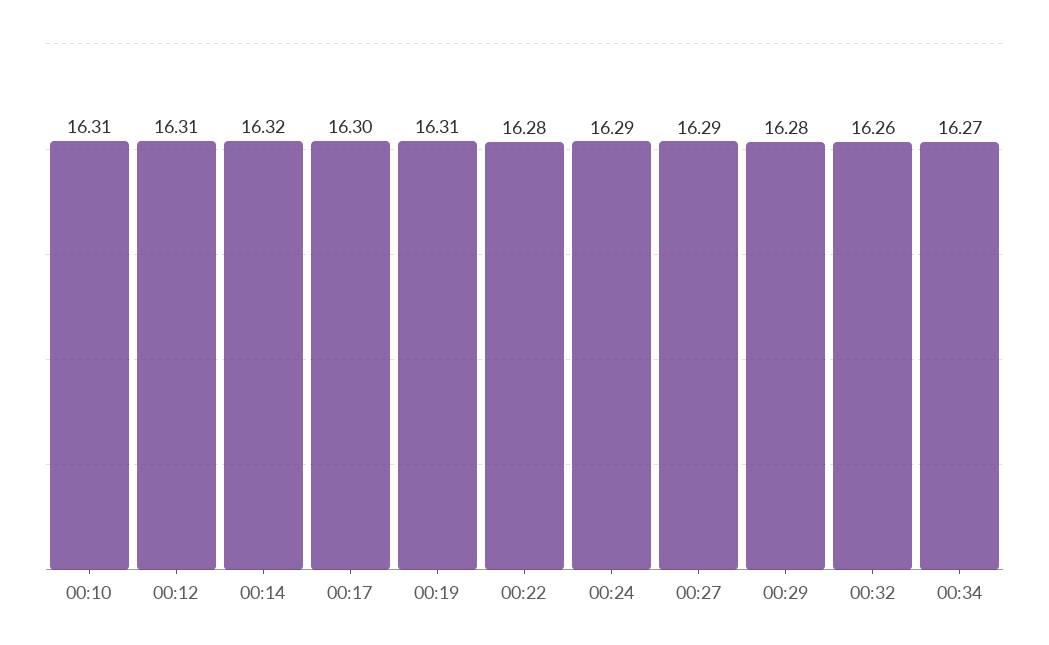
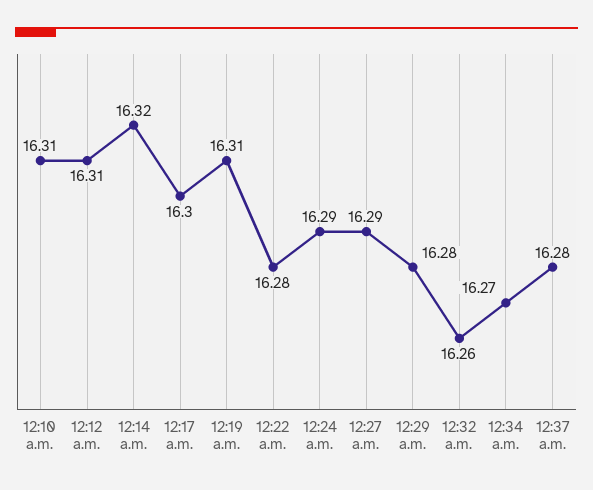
12:37 a.m.: none -> 16.28

